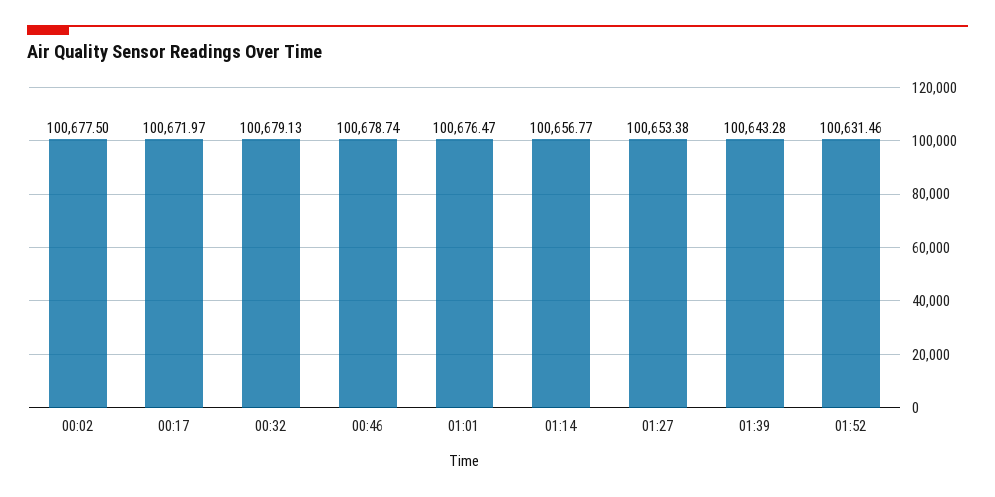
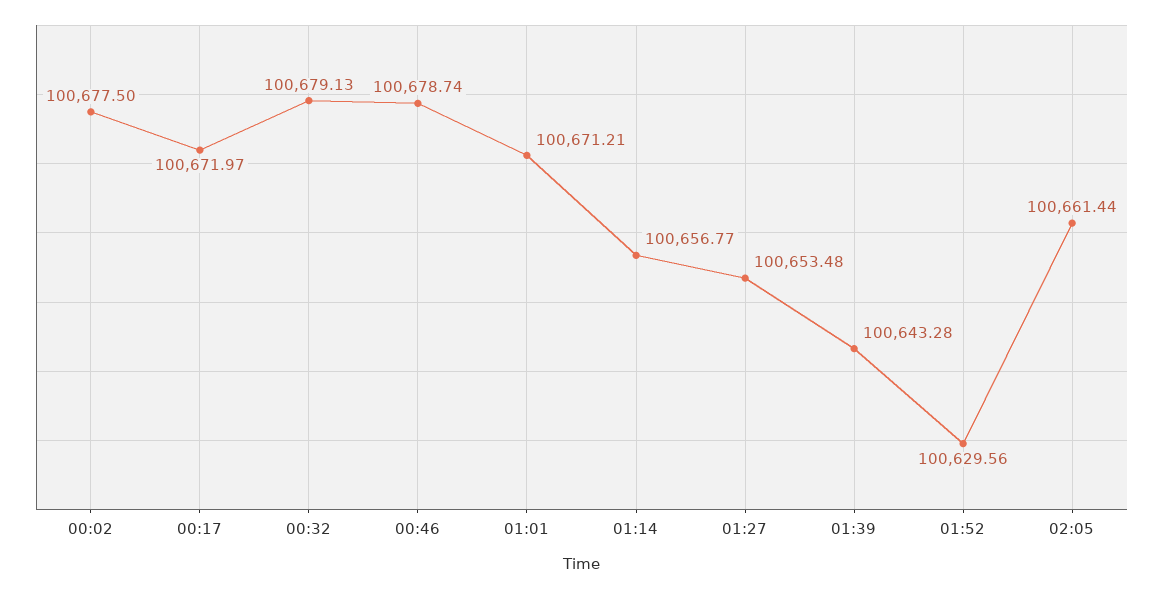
01:01: 100676.47 -> 100671.21
01:27: 100653.38 -> 100653.48
01:52: 100631.46 -> 100629.56
02:05: none -> 100661.44

